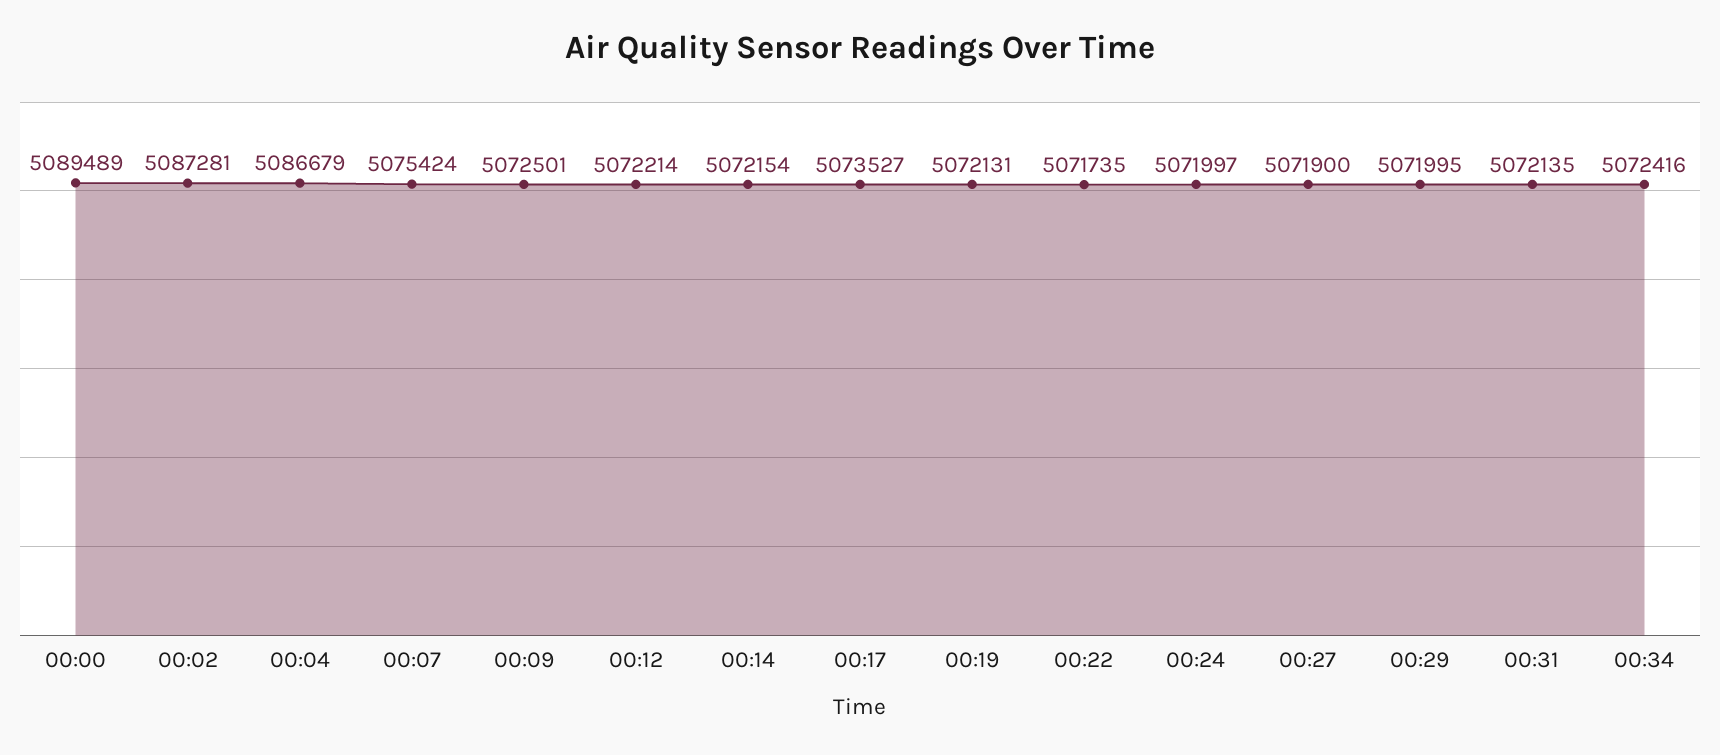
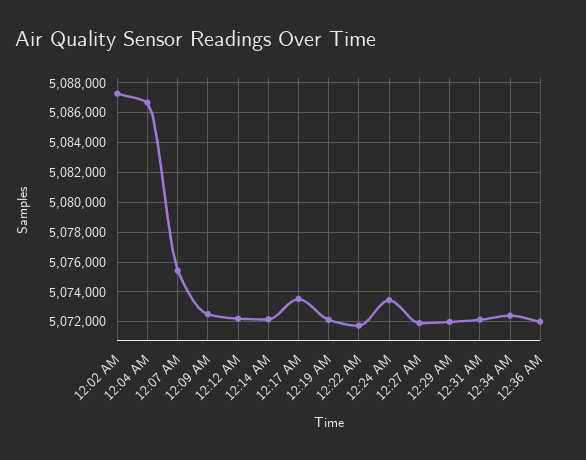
00:00: 5089489 -> none
00:24: 5071997 -> 5073500
12:36 AM: none -> 5072000

